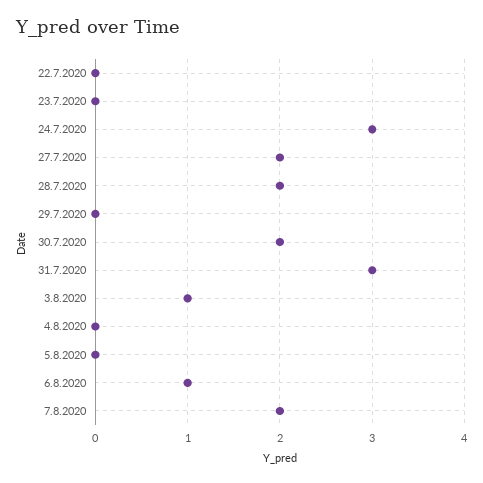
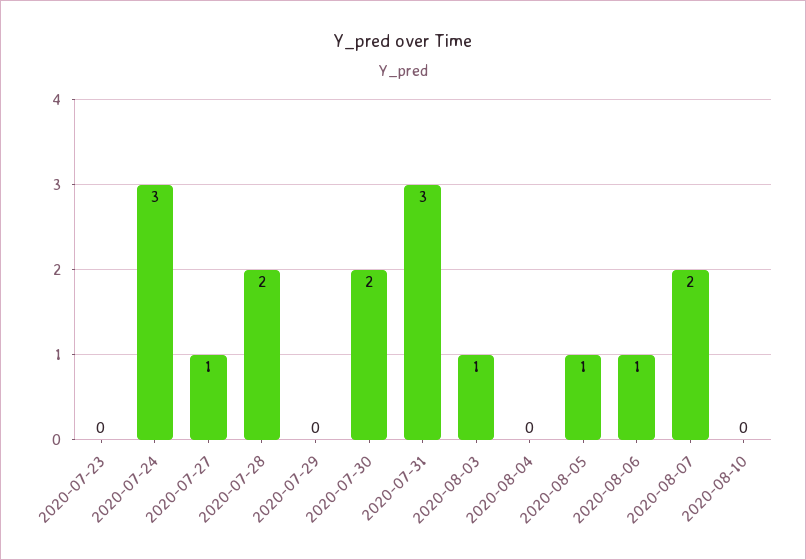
22.7.2020: 0 -> none
27.7.2020: 2 -> 1
5.8.2020: 0 -> 1
2020-08-10: none -> 0

